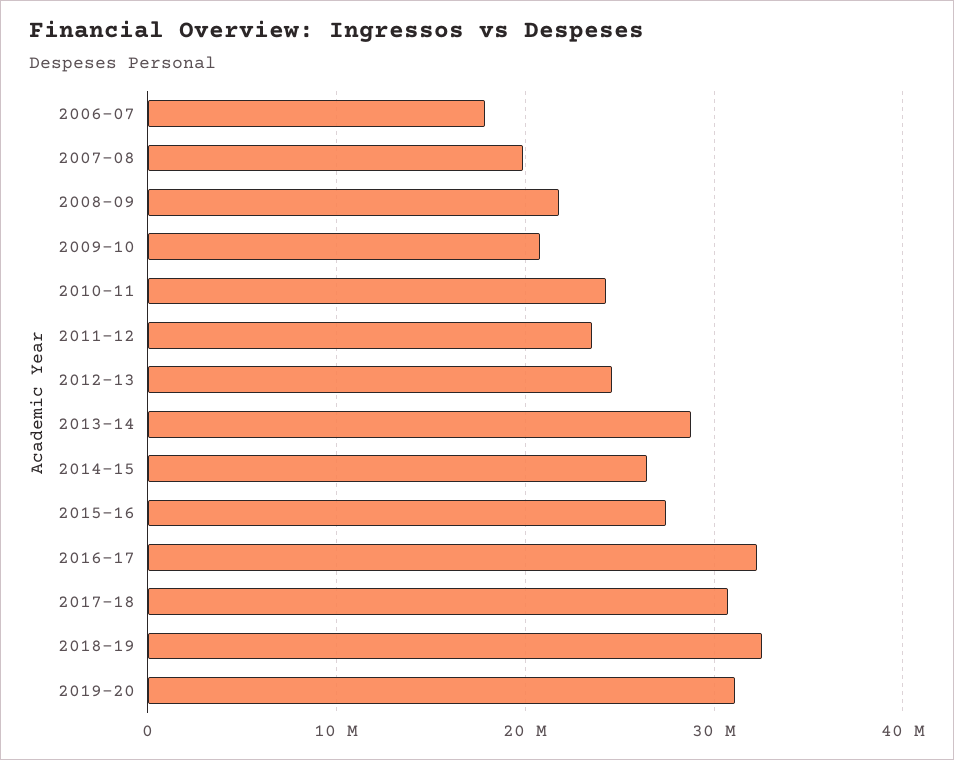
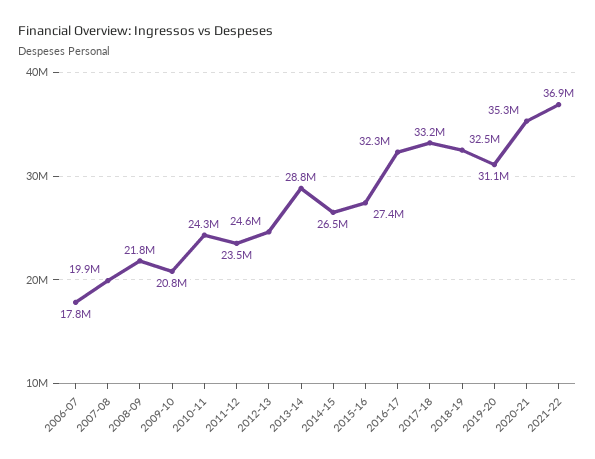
2017-18: 31000000 -> 33200000
2020-21: none -> 35300000
2021-22: none -> 36900000

